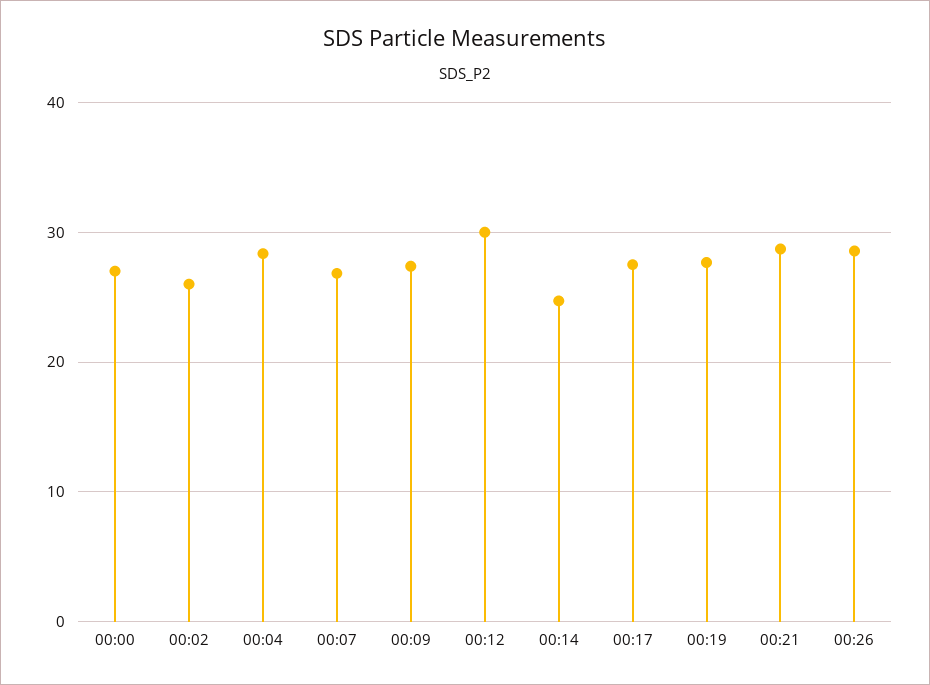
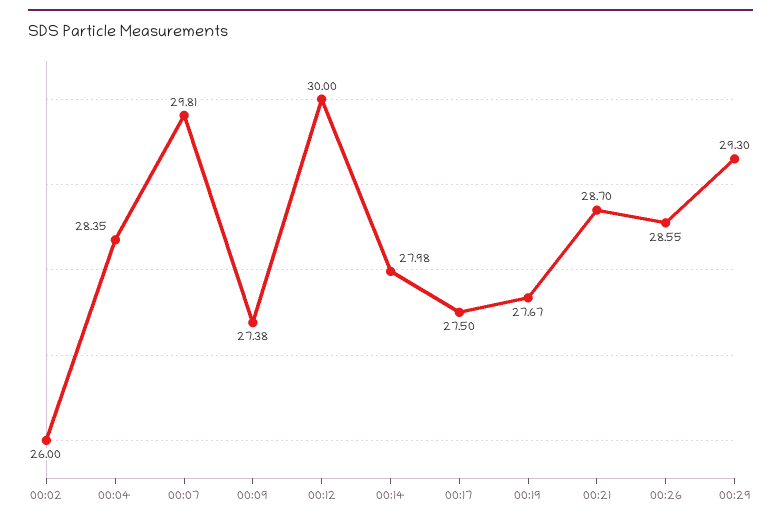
00:00: 27 -> none
00:07: 27 -> 29.81
00:14: 25 -> 27.98
00:29: none -> 29.3

